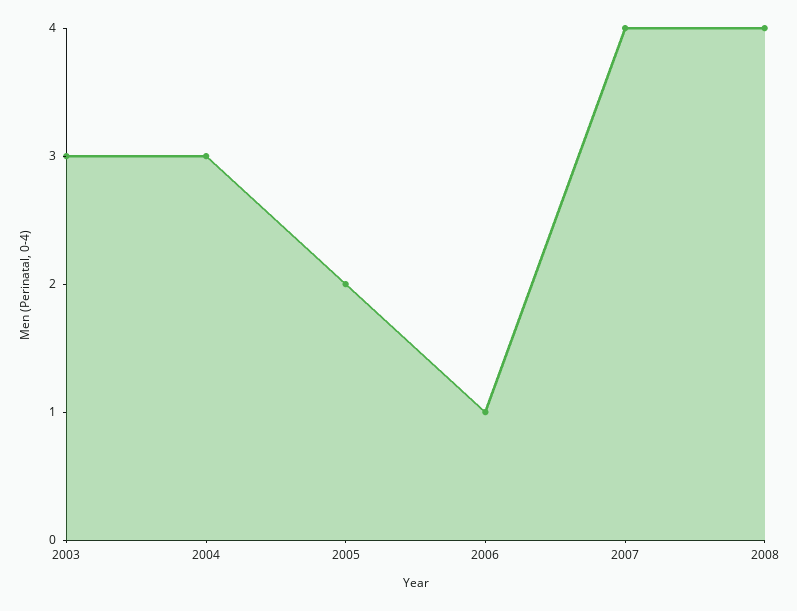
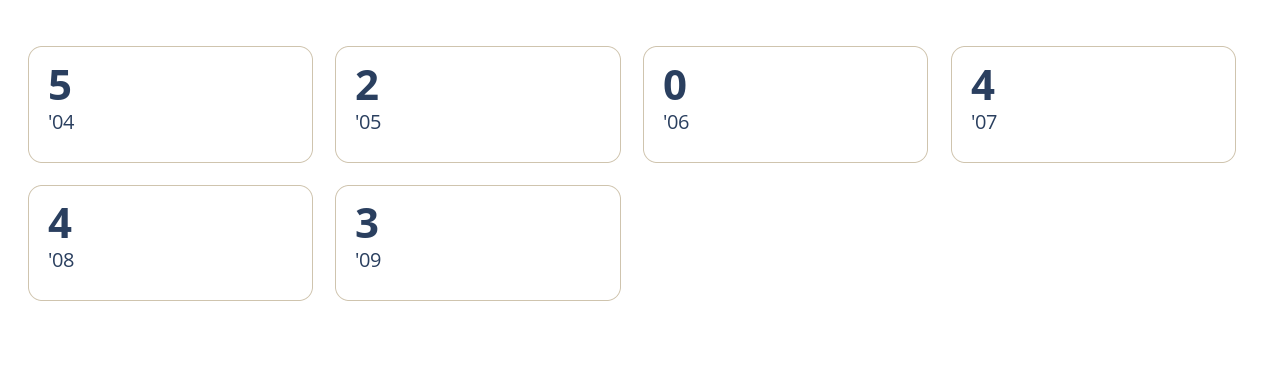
2003: 3 -> none
2004: 3 -> 5
2006: 1 -> 0
'09: none -> 3

